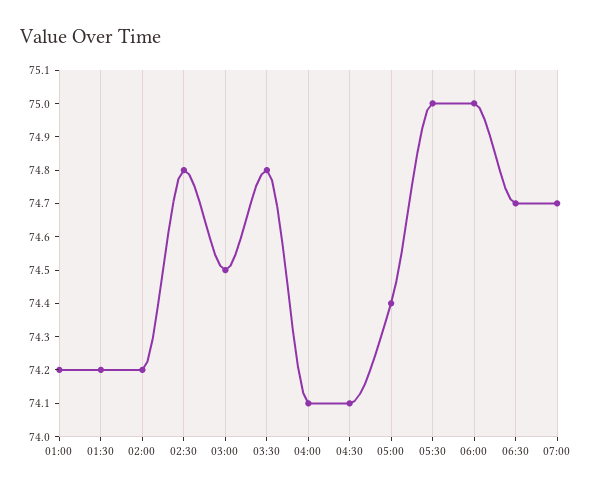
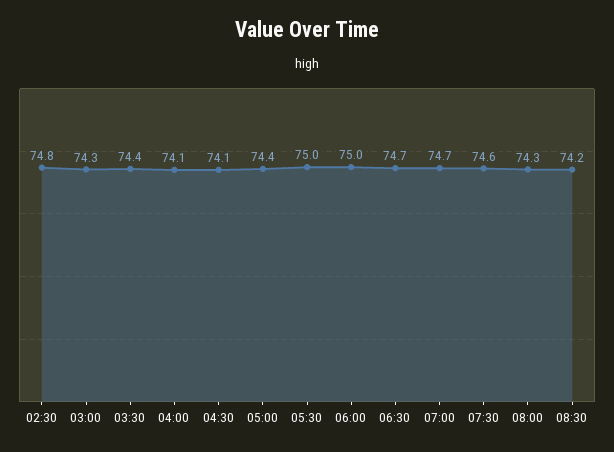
01:00: 74.2 -> none
01:30: 74.2 -> none
02:00: 74.2 -> none
03:00: 74.5 -> 74.3
03:30: 74.8 -> 74.4
07:30: none -> 74.6
08:00: none -> 74.3
08:30: none -> 74.2

